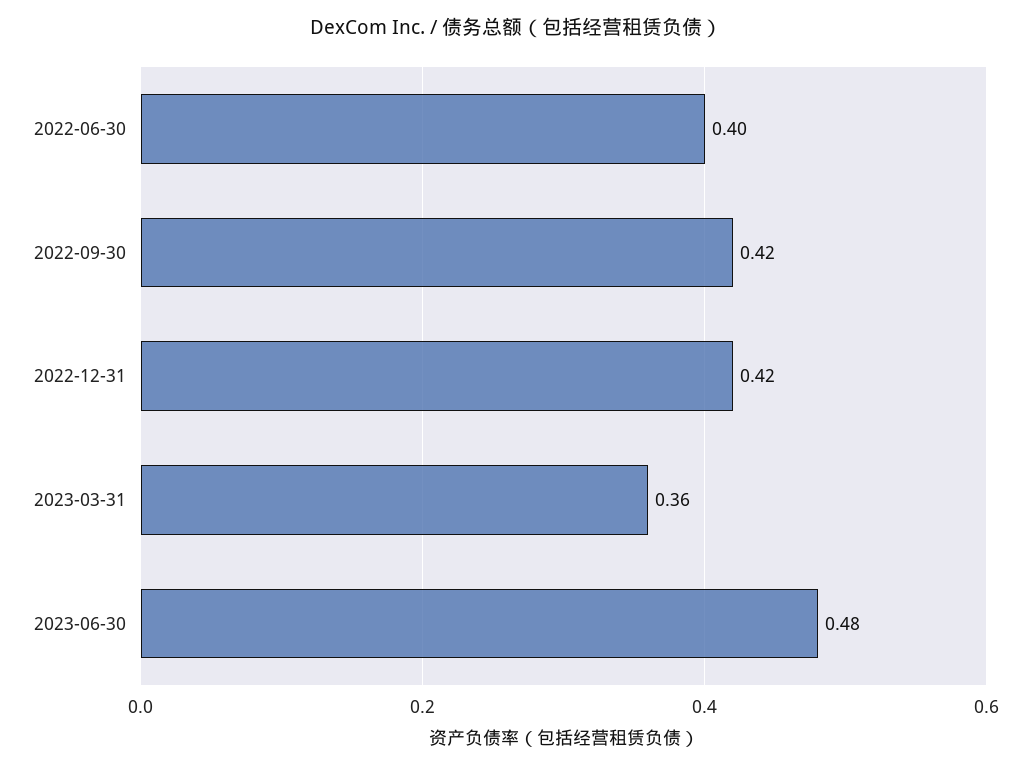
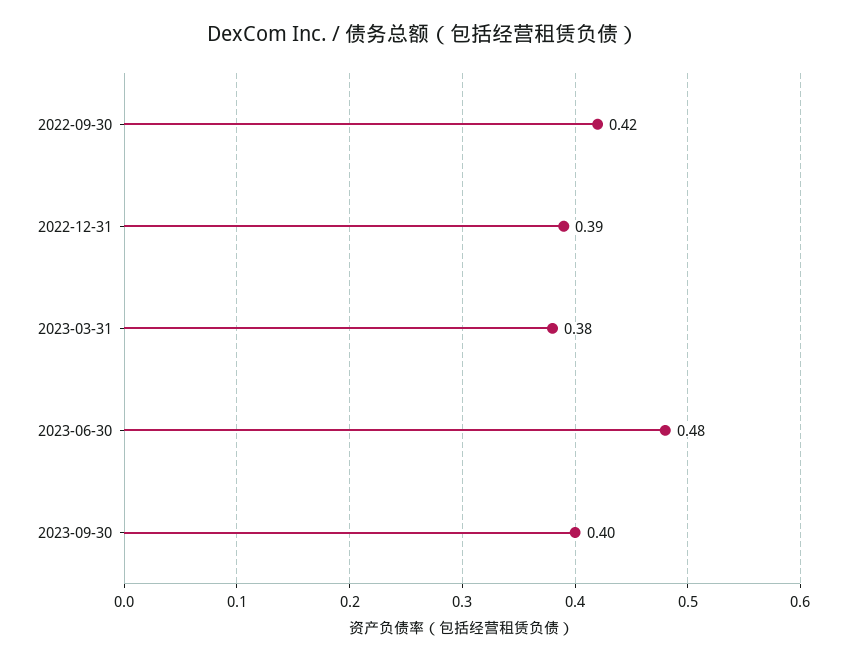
2022-06-30: 0.4 -> none
2022-12-31: 0.42 -> 0.39
2023-03-31: 0.36 -> 0.38
2023-09-30: none -> 0.4

